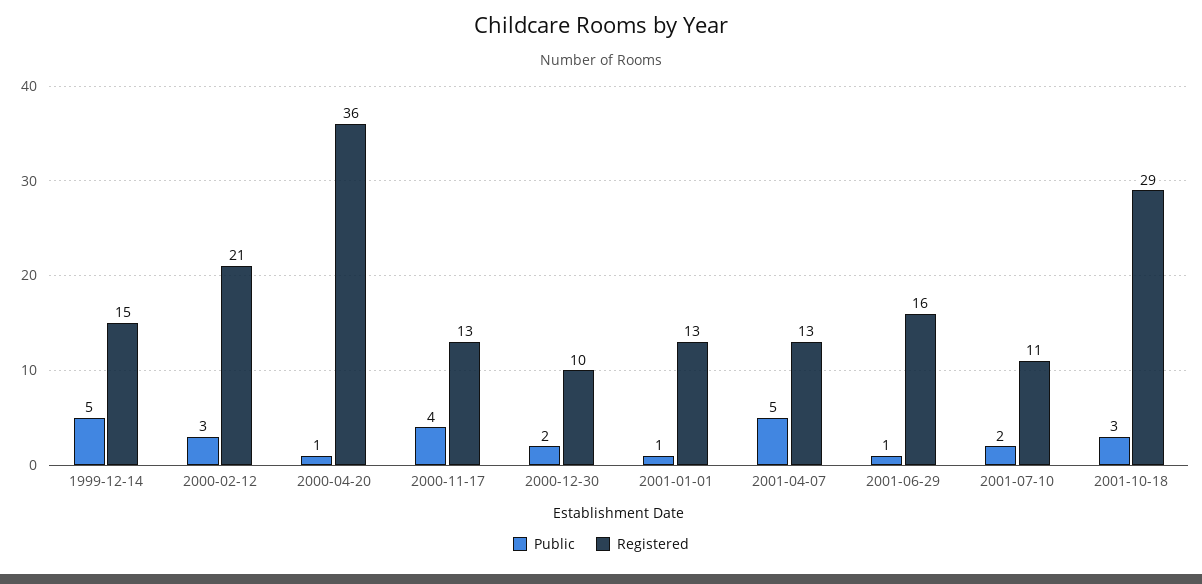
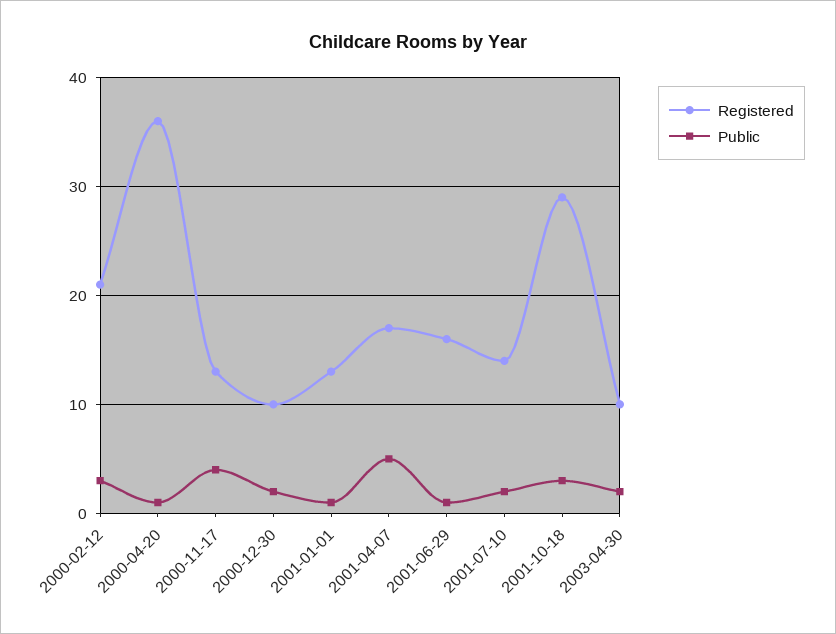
Public, 1999-12-14: 5 -> none
Registered, 1999-12-14: 15 -> none
Registered, 2001-04-07: 13 -> 17
Registered, 2001-07-10: 11 -> 14
Registered, 2003-04-30: none -> 10
Public, 2003-04-30: none -> 2

